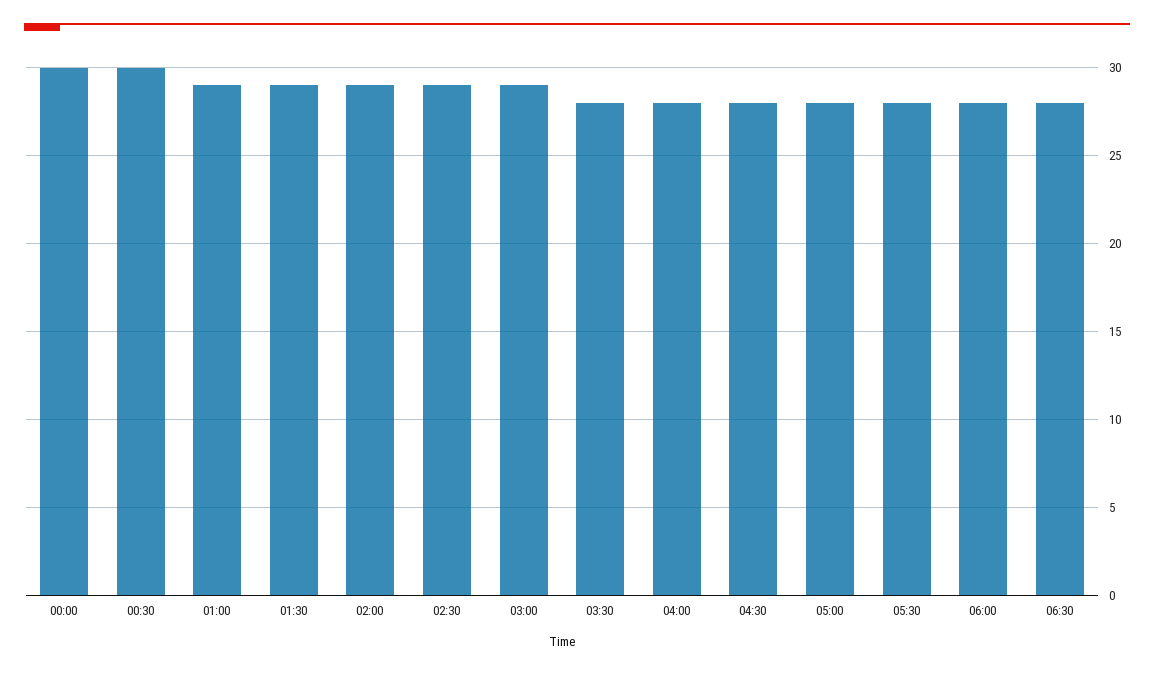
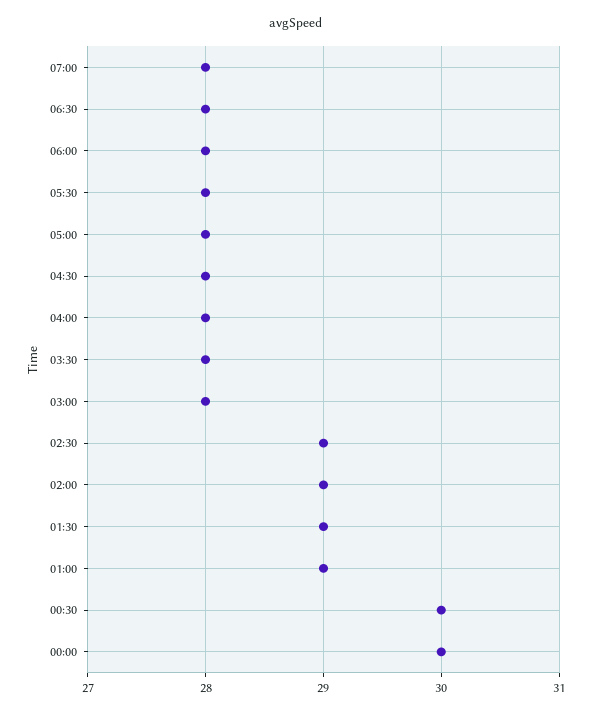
03:00: 29 -> 28
07:00: none -> 28

